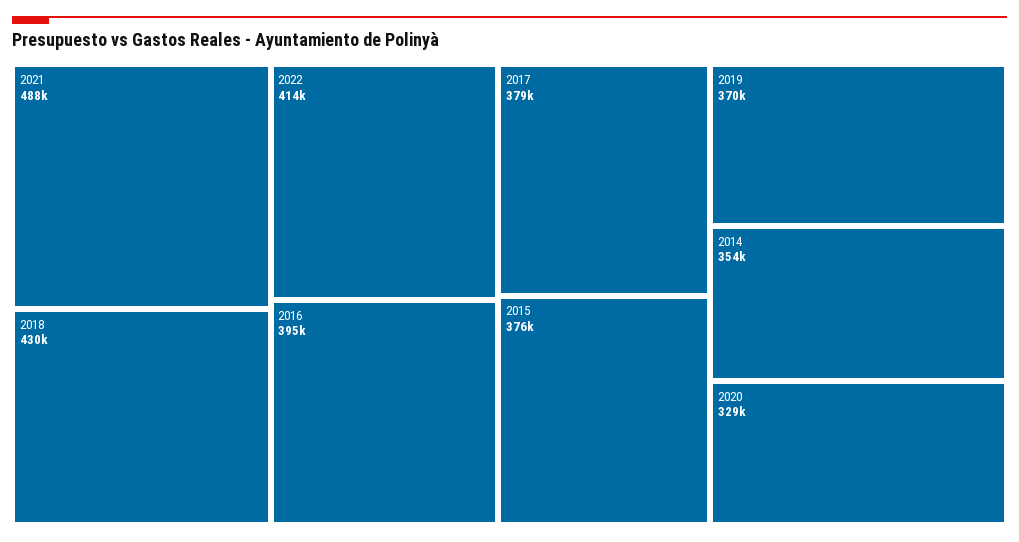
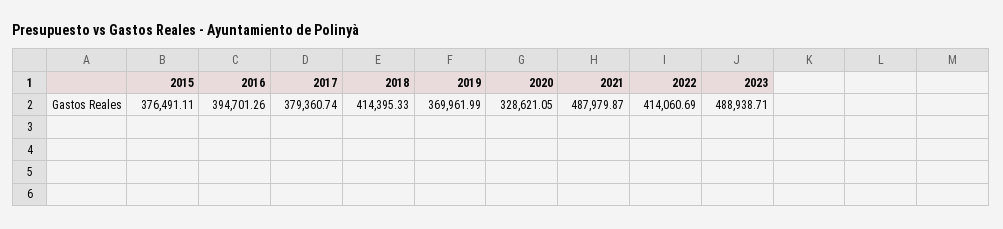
2018: 430000 -> 414395.33
2014: 354000 -> none
2023: none -> 488938.71

